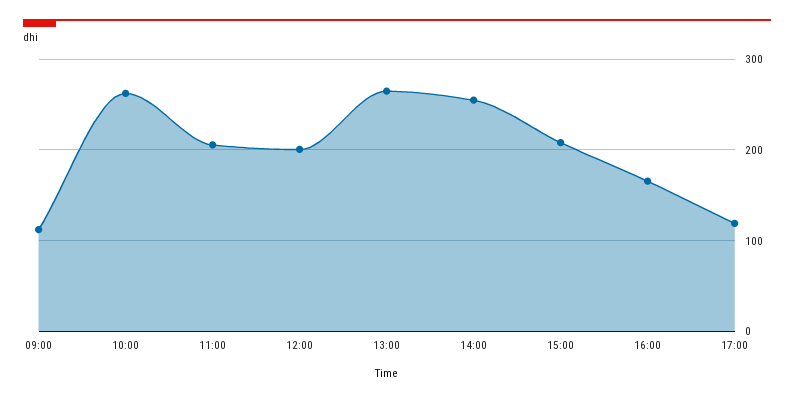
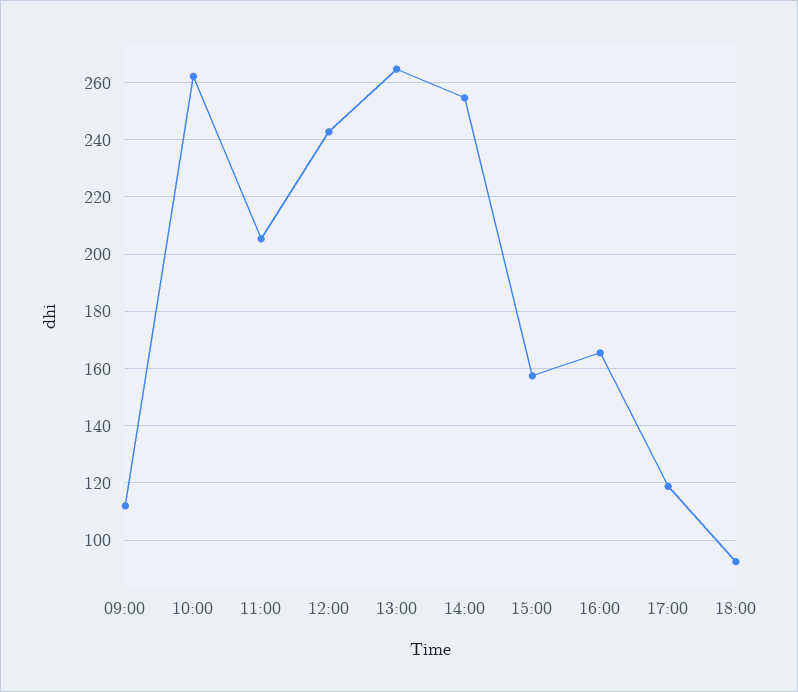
12:00: 200 -> 242.5
15:00: 210 -> 157.5
18:00: none -> 92.5

